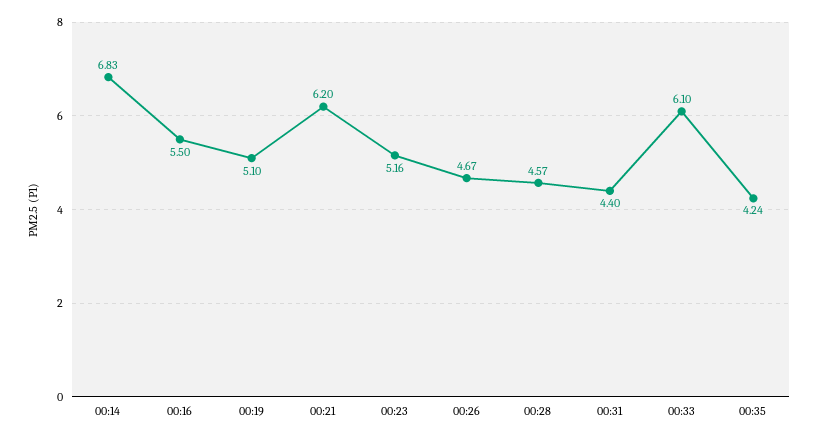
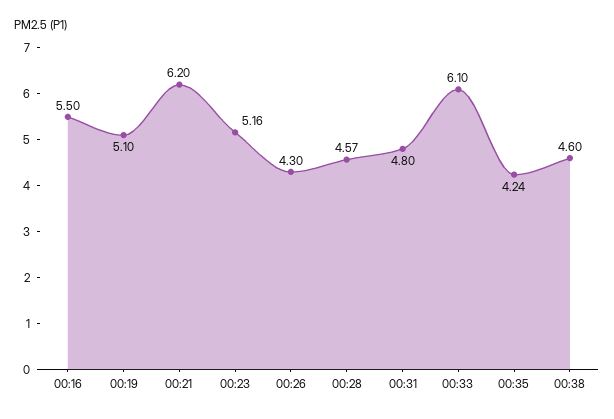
00:14: 6.83 -> none
00:26: 4.67 -> 4.3
00:31: 4.4 -> 4.8
00:38: none -> 4.6

